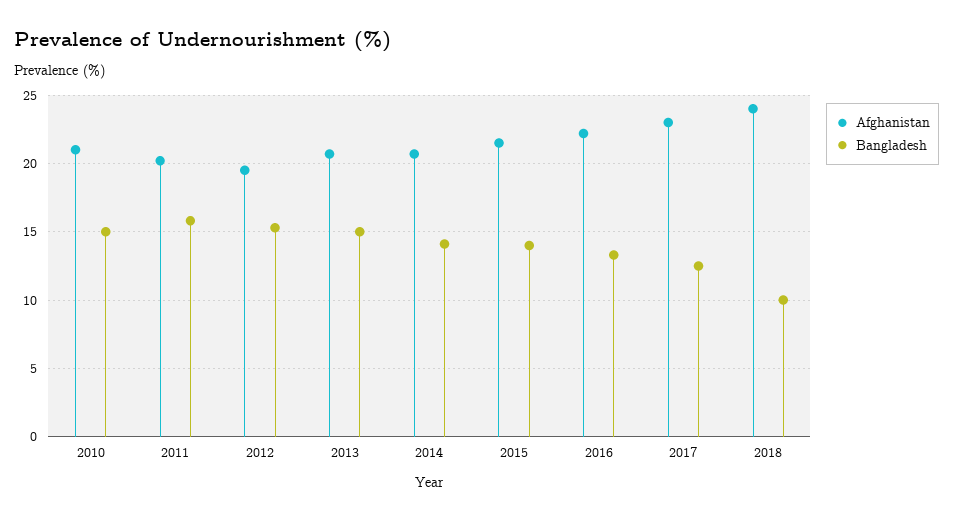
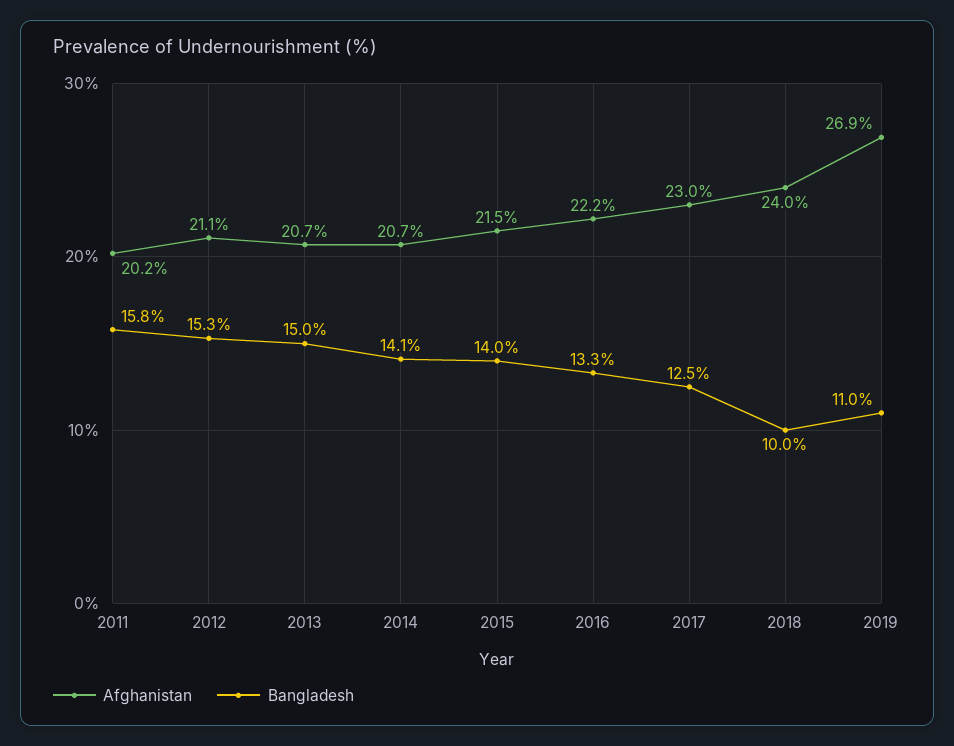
Afghanistan, 2010: 21 -> none
Bangladesh, 2010: 15 -> none
Afghanistan, 2012: 19.5 -> 21.1
Afghanistan, 2019: none -> 26.9
Bangladesh, 2019: none -> 11

